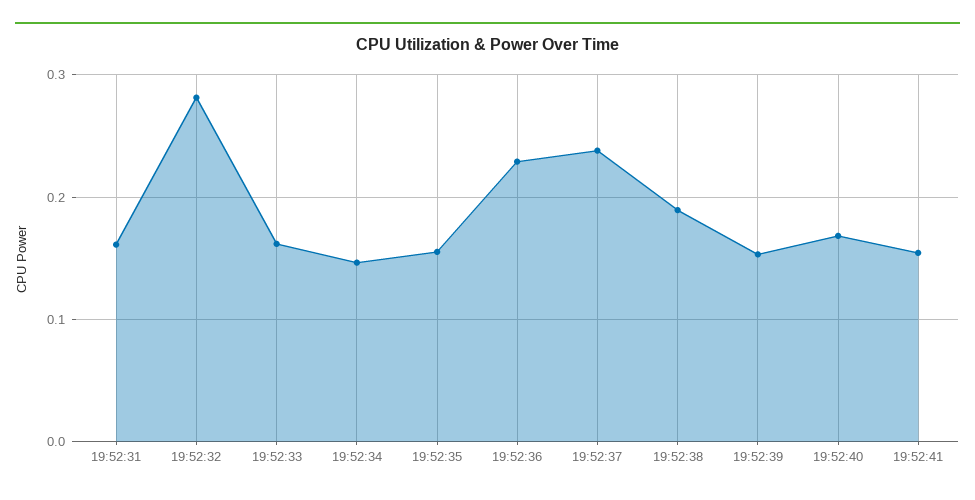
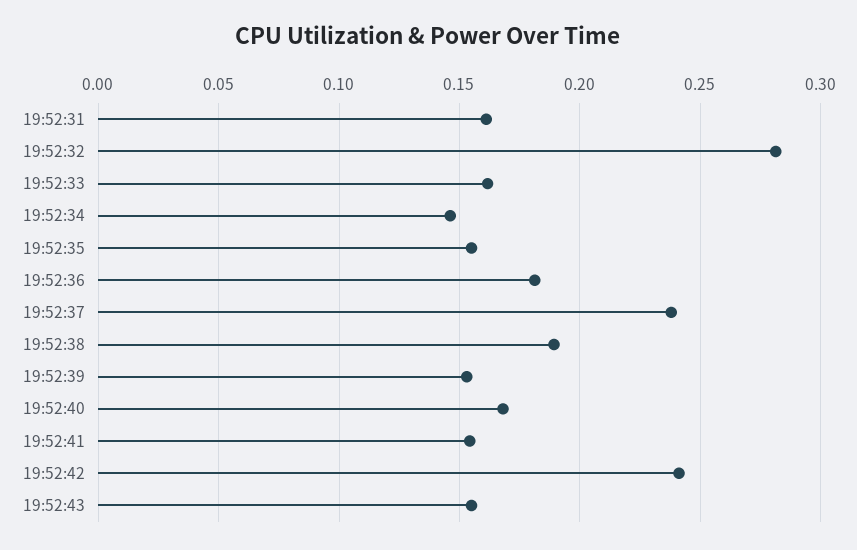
19:52:36: 0.23 -> 0.18
19:52:42: none -> 0.24
19:52:43: none -> 0.155

